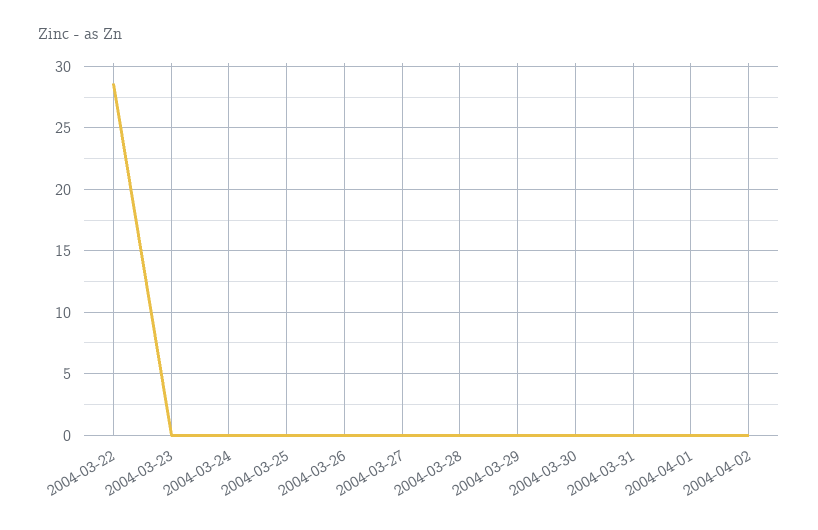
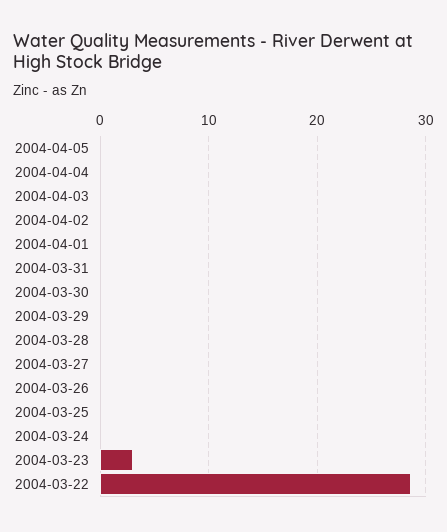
2004-03-23: 0 -> 3
2004-04-05: none -> 0
2004-04-04: none -> 0
2004-04-03: none -> 0

